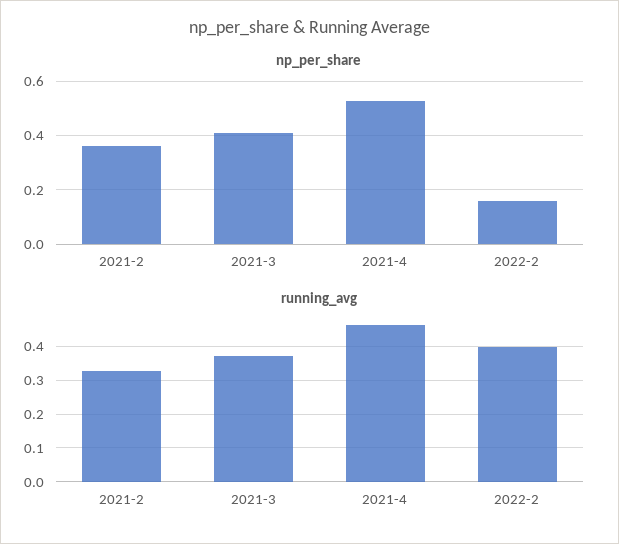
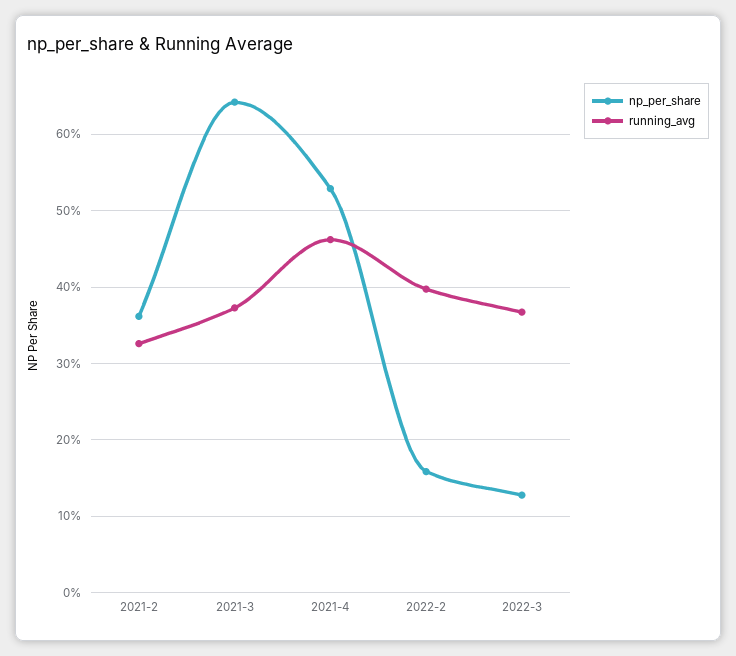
np_per_share, 2021-3: 0.4 -> 0.64
np_per_share, 2022-3: none -> 0.13
running_avg, 2022-3: none -> 0.37

